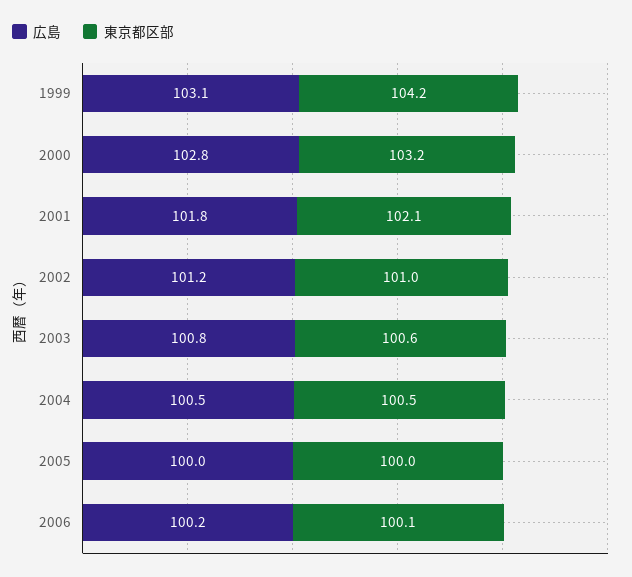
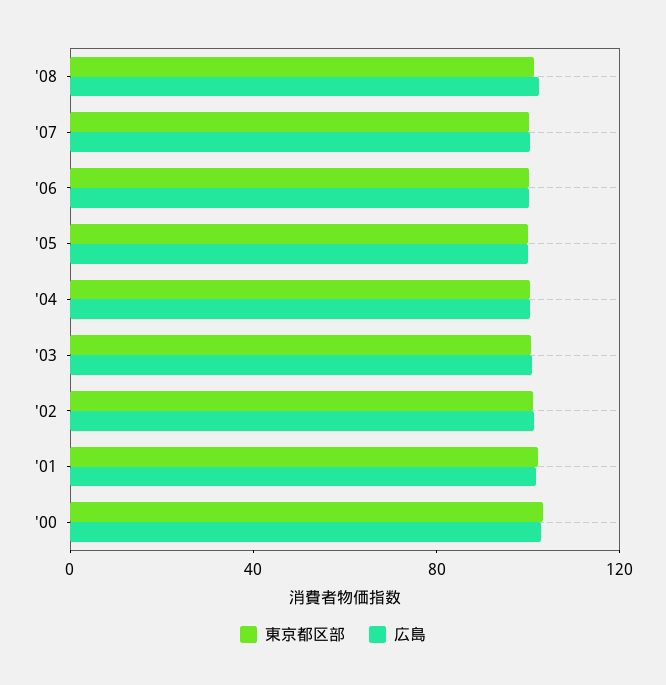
広島, 1999: 103.1 -> none
東京都区部, 1999: 104.2 -> none
東京都区部, '08: none -> 100
広島, '08: none -> 100
東京都区部, '07: none -> 100
広島, '07: none -> 100

